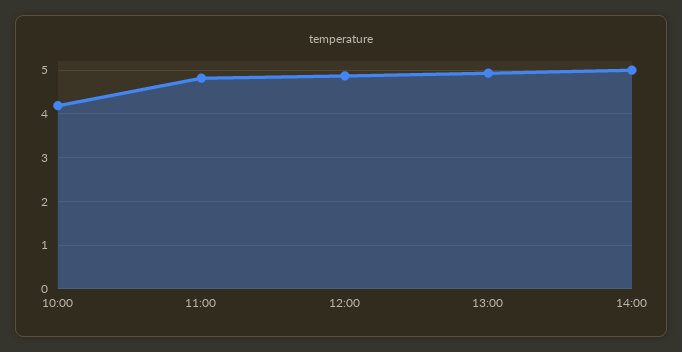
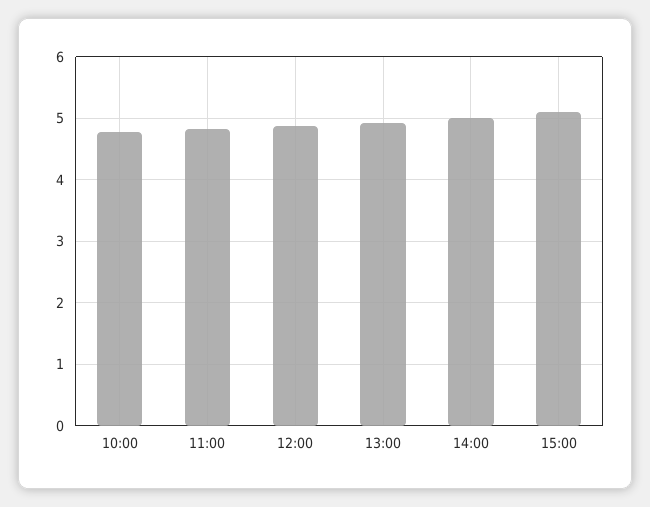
10:00: 4.2 -> 4.8
15:00: none -> 5.1

